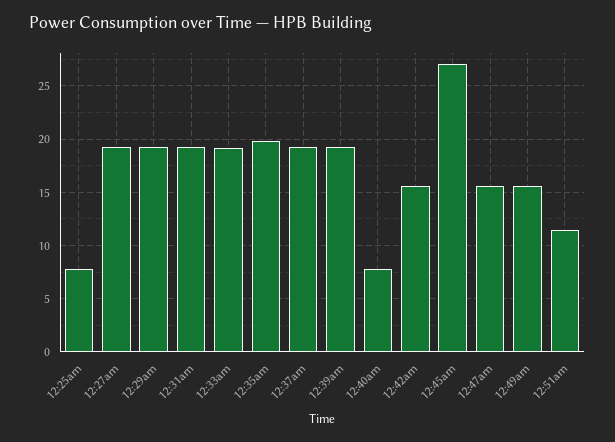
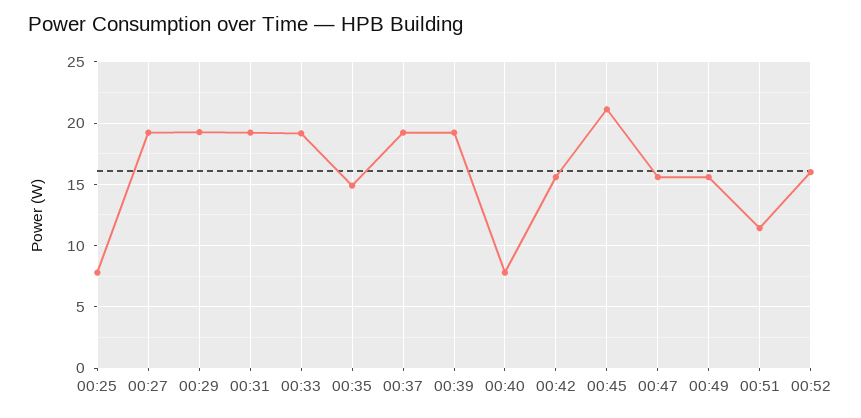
12:35am: 20 -> 15
12:45am: 27 -> 21
00:52: none -> 16

